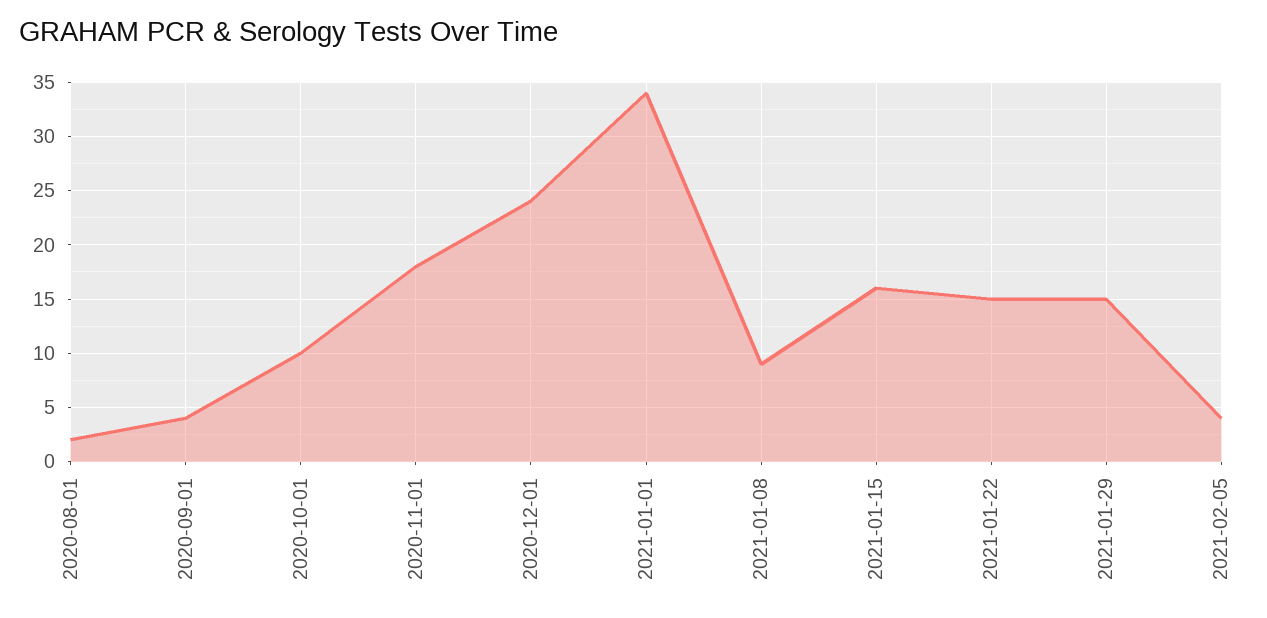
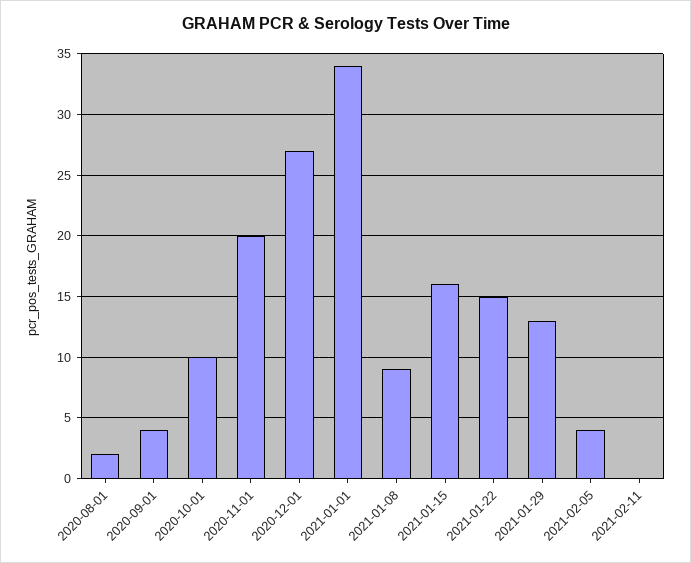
2020-11-01: 18 -> 20
2020-12-01: 24 -> 27
2021-01-29: 15 -> 13
2021-02-11: none -> 0

